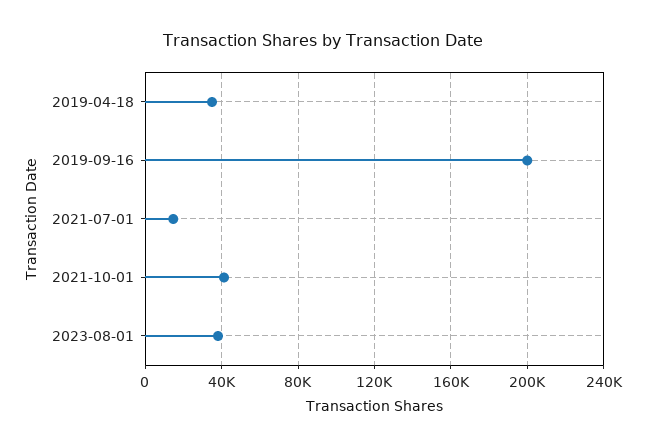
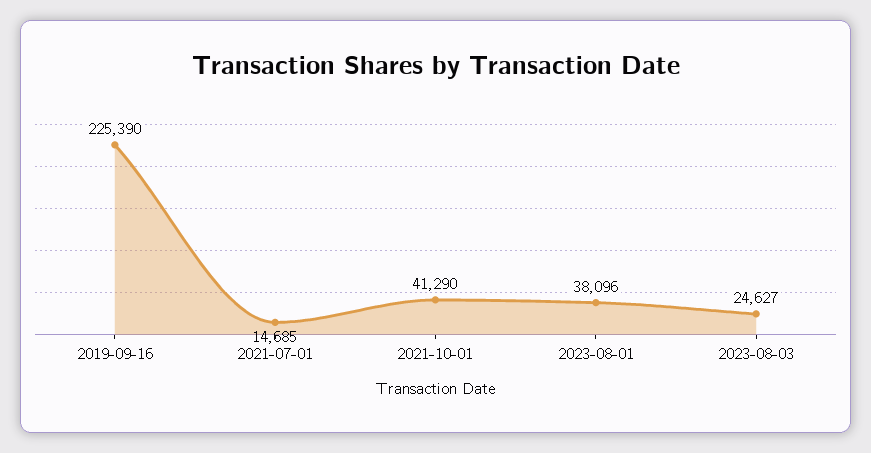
2019-04-18: 35000 -> none
2019-09-16: 200000 -> 225390
2023-08-03: none -> 24627

